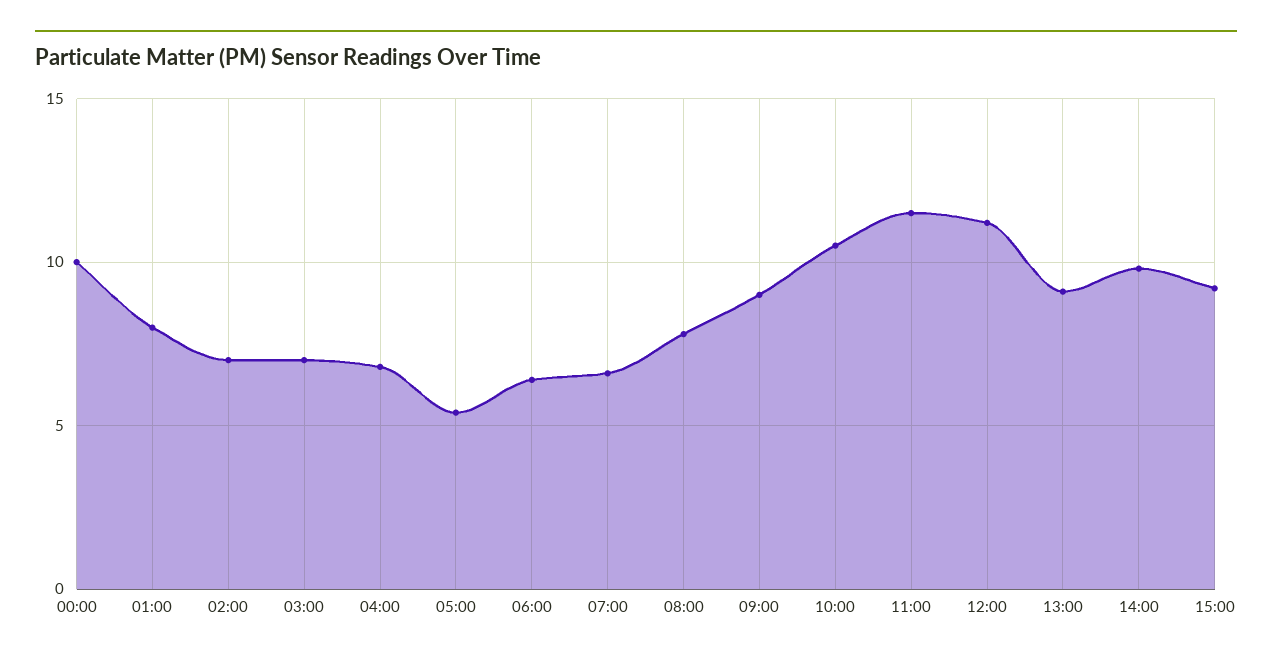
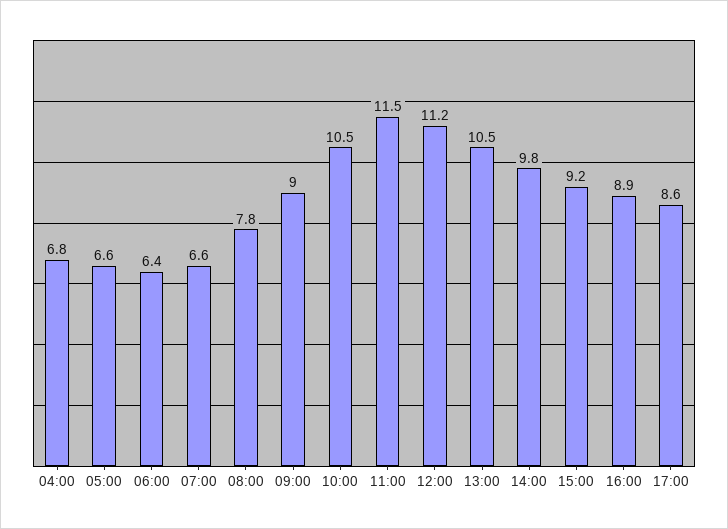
00:00: 10 -> none
01:00: 8 -> none
02:00: 7 -> none
03:00: 7 -> none
05:00: 5.5 -> 6.6
13:00: 9 -> 10.5
16:00: none -> 8.9
17:00: none -> 8.6

